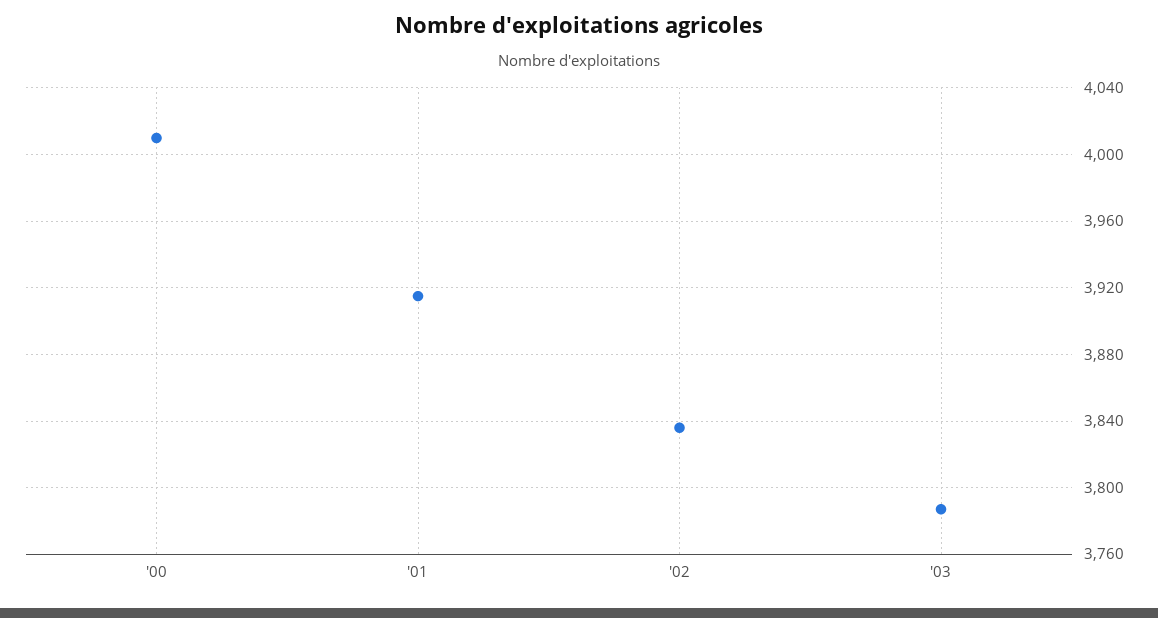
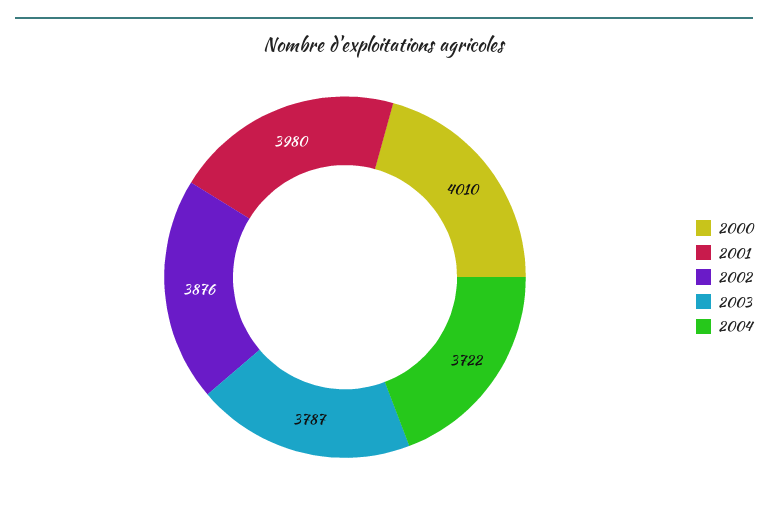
'01: 3915 -> 3980
'02: 3835 -> 3876
2004: none -> 3722

